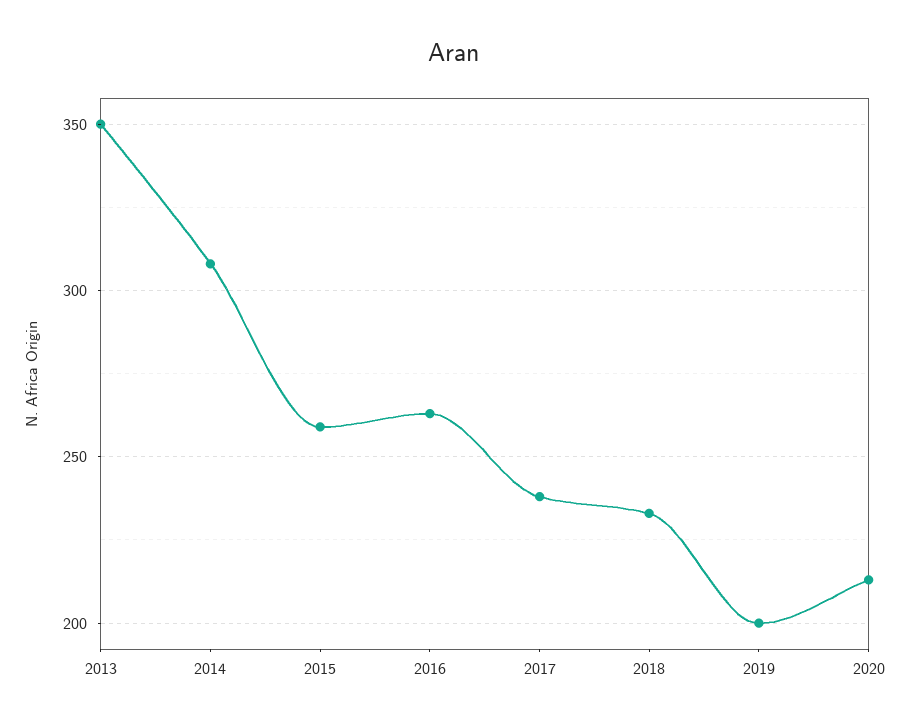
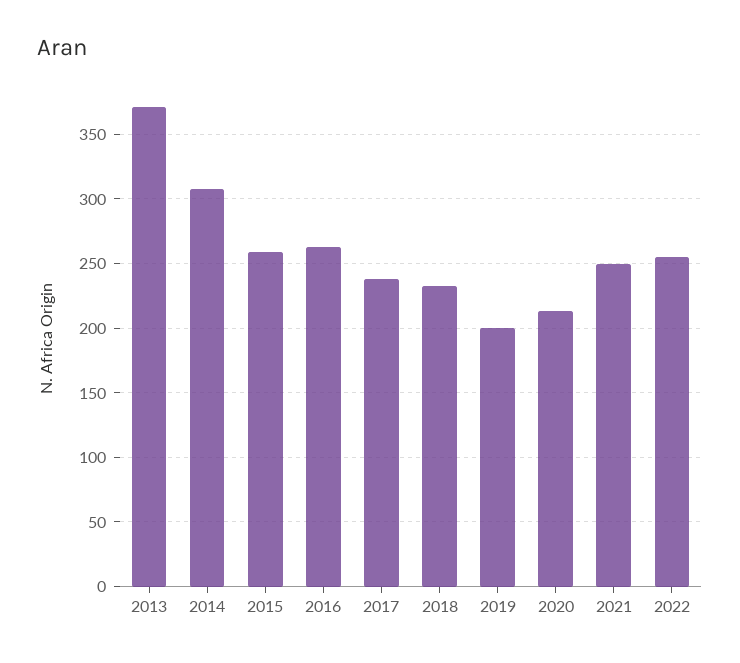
2013: 350 -> 370
2021: none -> 250
2022: none -> 255

